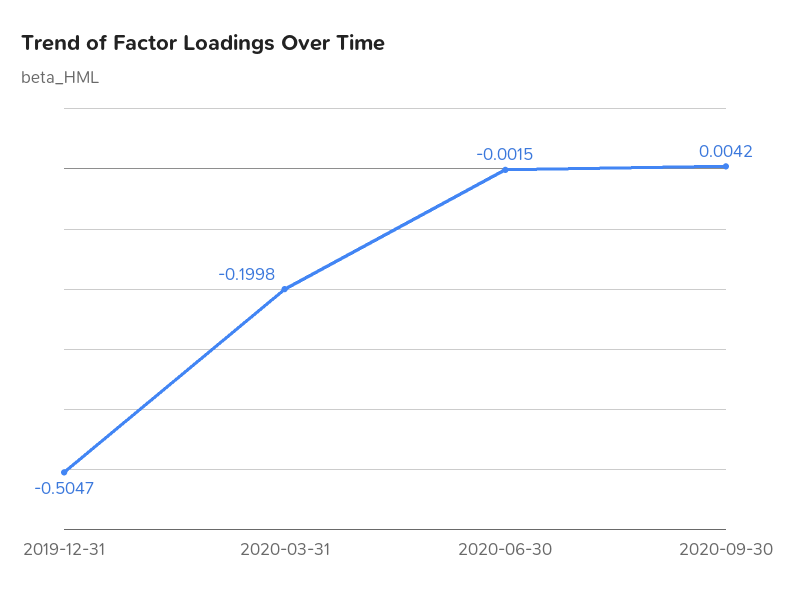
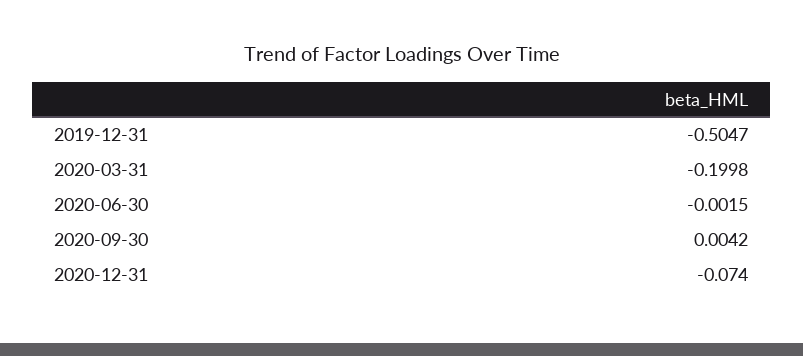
2020-12-31: none -> -0.074

